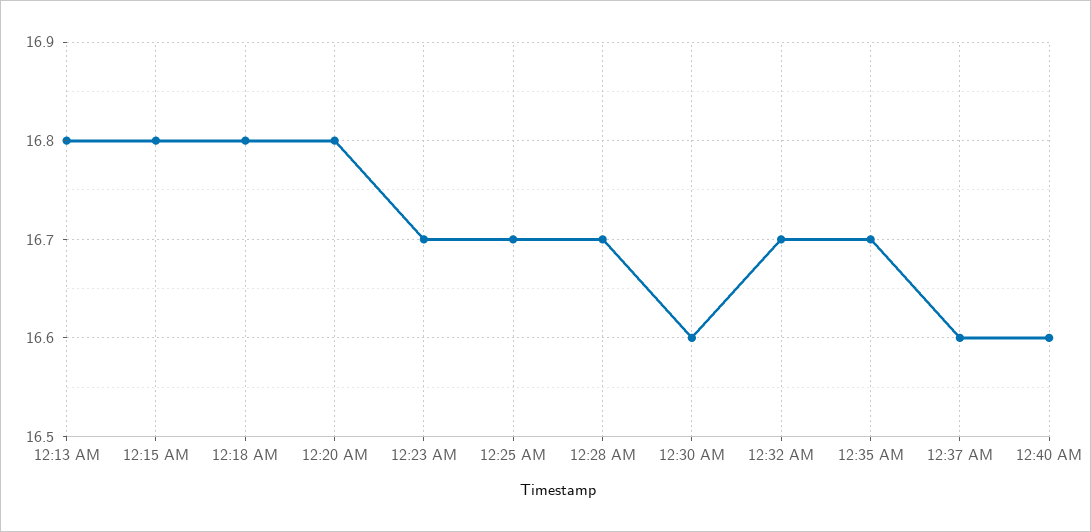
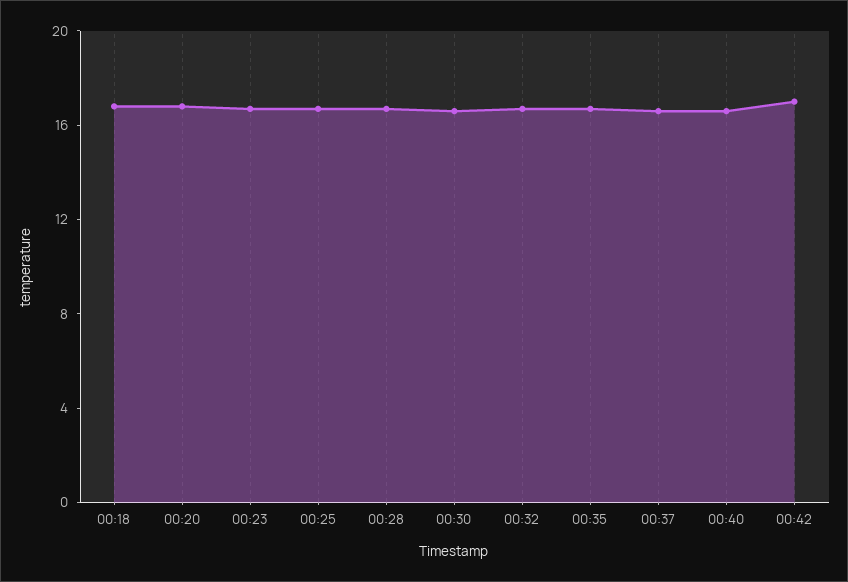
12:13 AM: 16.8 -> none
12:15 AM: 16.8 -> none
00:42: none -> 17

